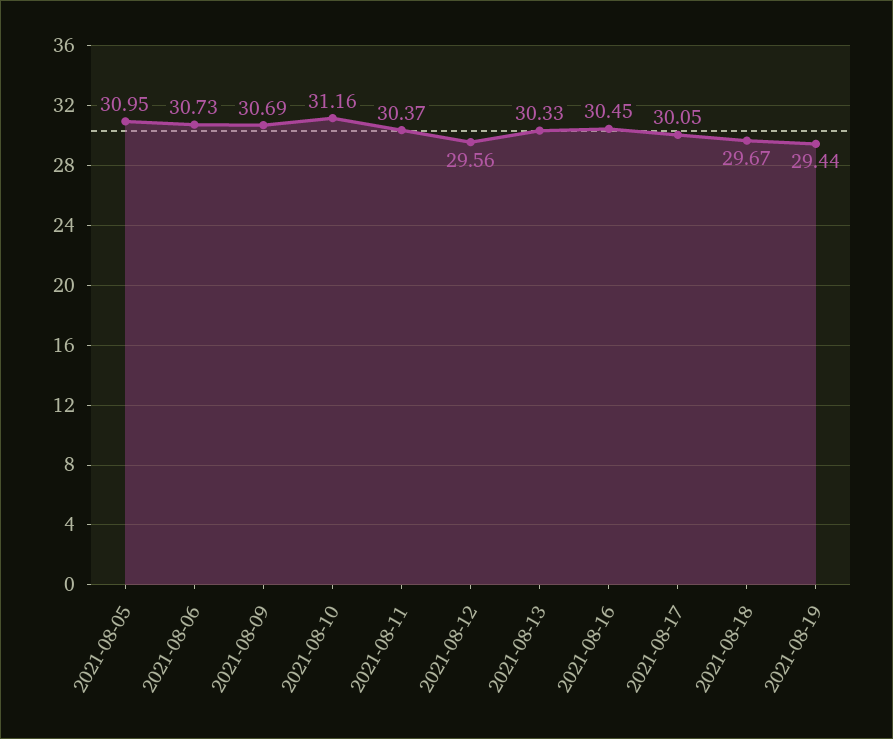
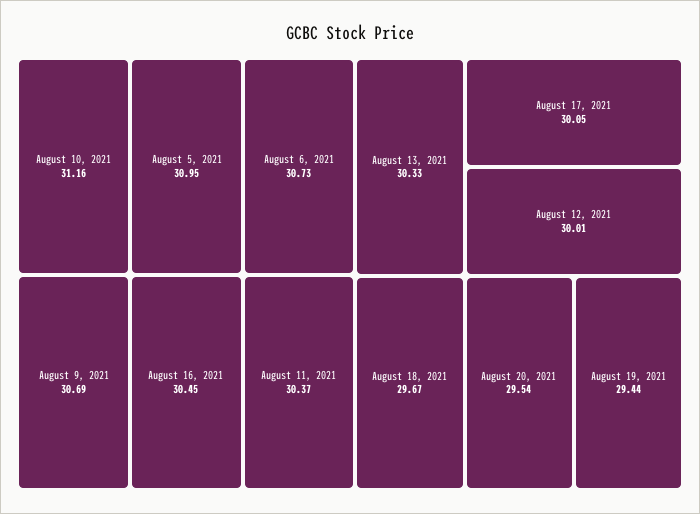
2021-08-12: 29.56 -> 30.01
August 20, 2021: none -> 29.54

